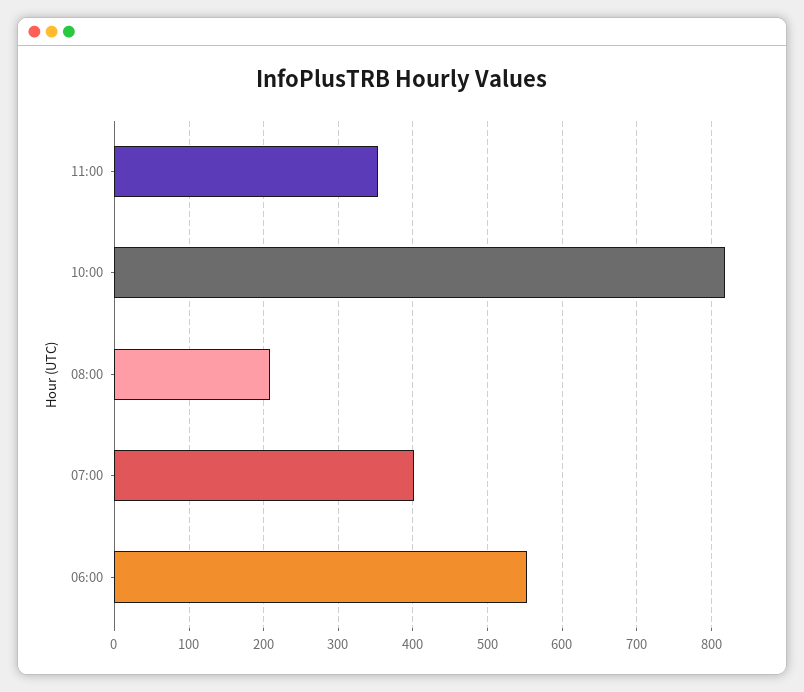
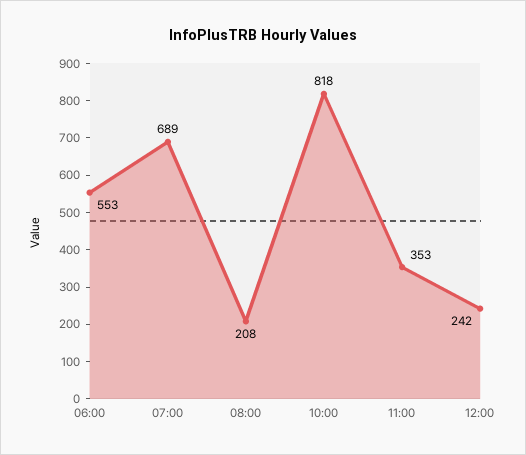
07:00: 400 -> 689
12:00: none -> 242

